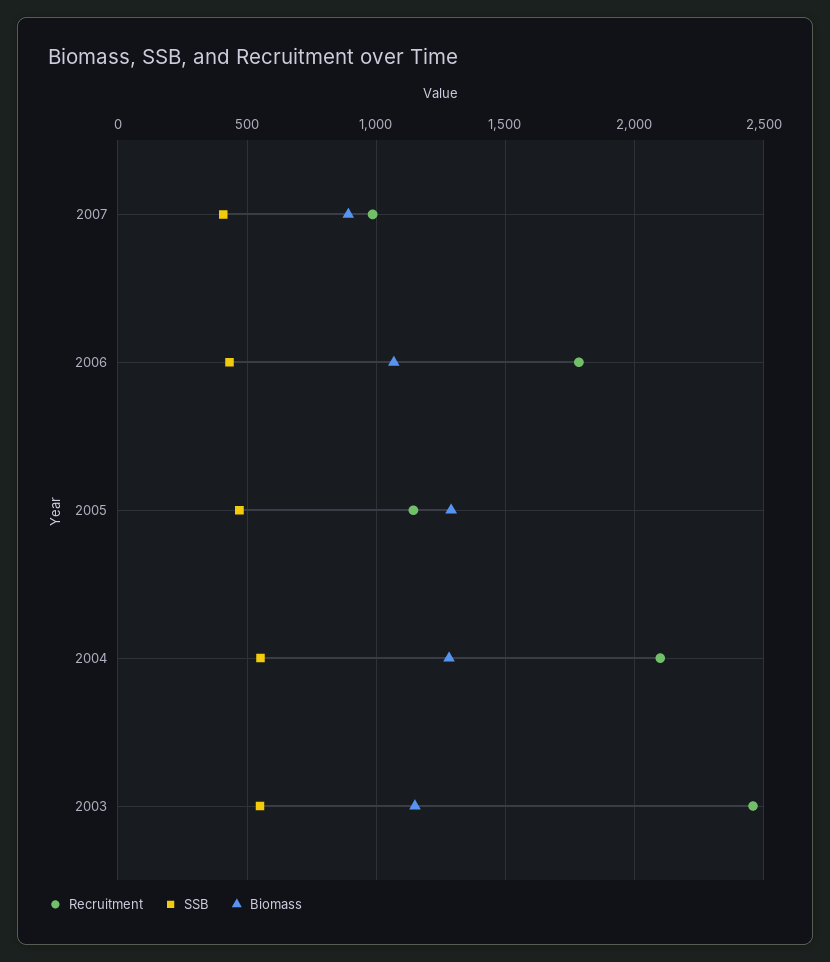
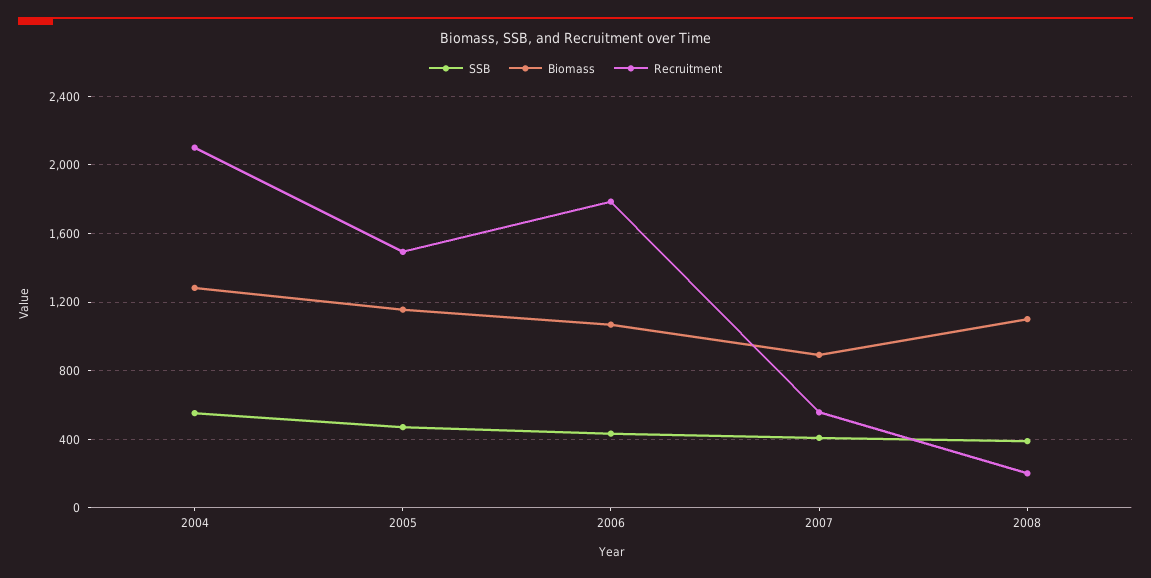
Recruitment, 2007: 1000 -> 550
Recruitment, 2005: 1150 -> 1500
Biomass, 2005: 1300 -> 1150
Recruitment, 2003: 2450 -> none
SSB, 2003: 550 -> none
Biomass, 2003: 1150 -> none
SSB, 2008: none -> 400
Biomass, 2008: none -> 1100
Recruitment, 2008: none -> 200

